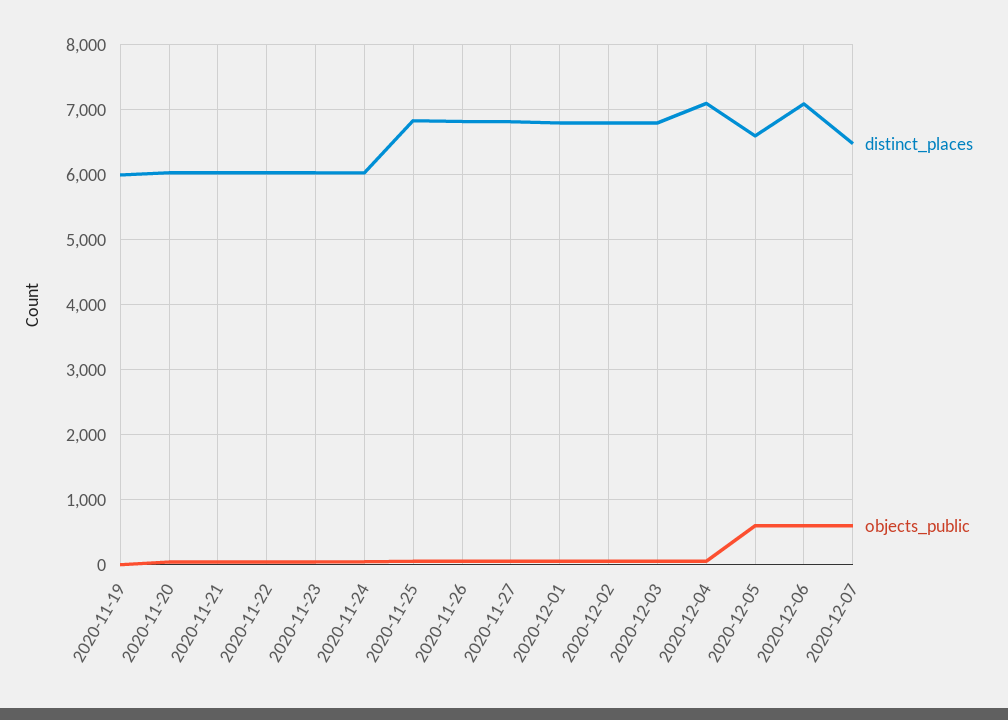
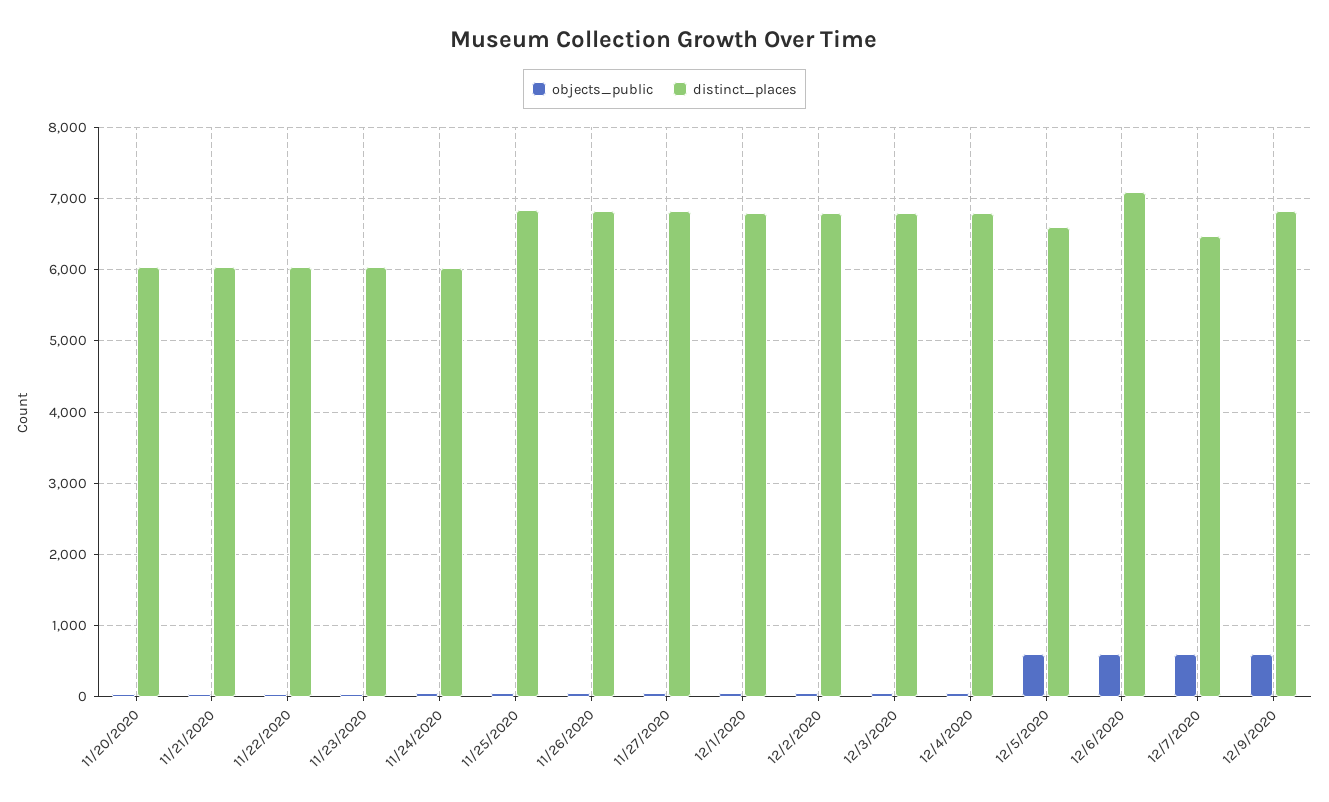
distinct_places, 2020-11-19: 6000 -> none
objects_public, 2020-11-19: 0 -> none
distinct_places, 2020-12-04: 7100 -> 6800
objects_public, 12/9/2020: none -> 600
distinct_places, 12/9/2020: none -> 6800

